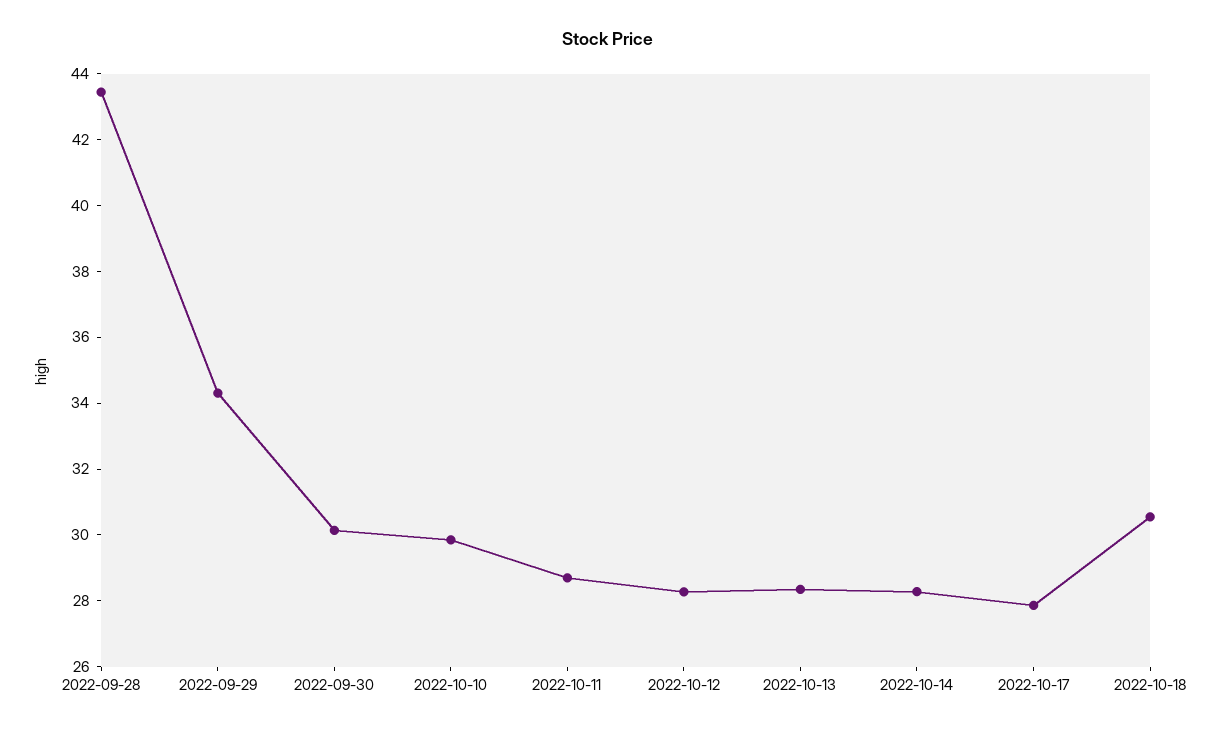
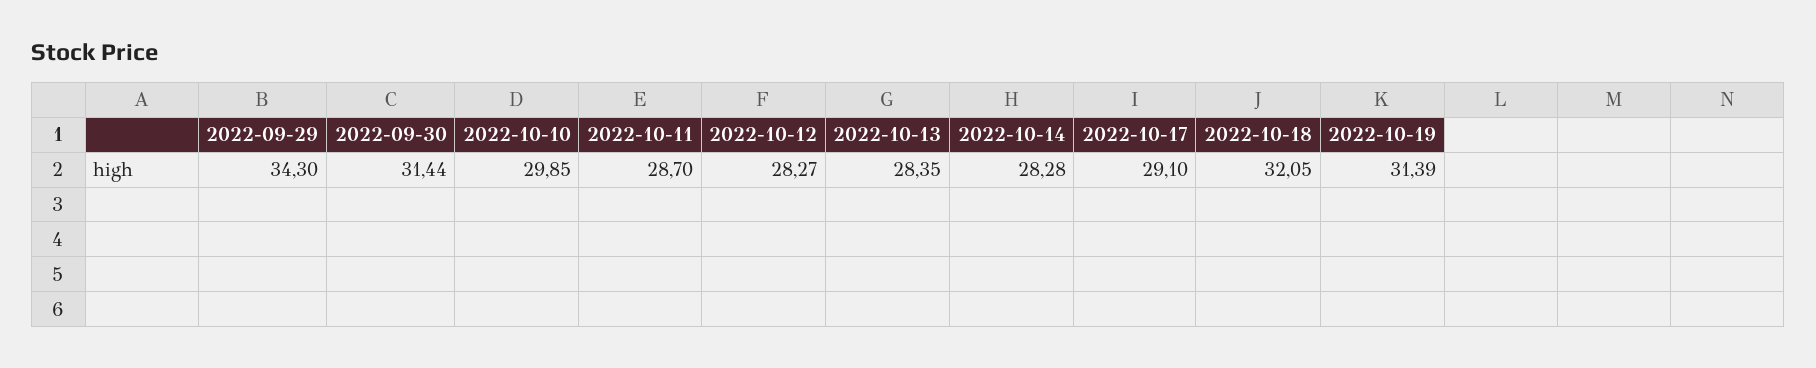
2022-09-28: 43.5 -> none
2022-09-30: 30 -> 31.44
2022-10-17: 28 -> 29.1
2022-10-18: 30.5 -> 32.05
2022-10-19: none -> 31.39

